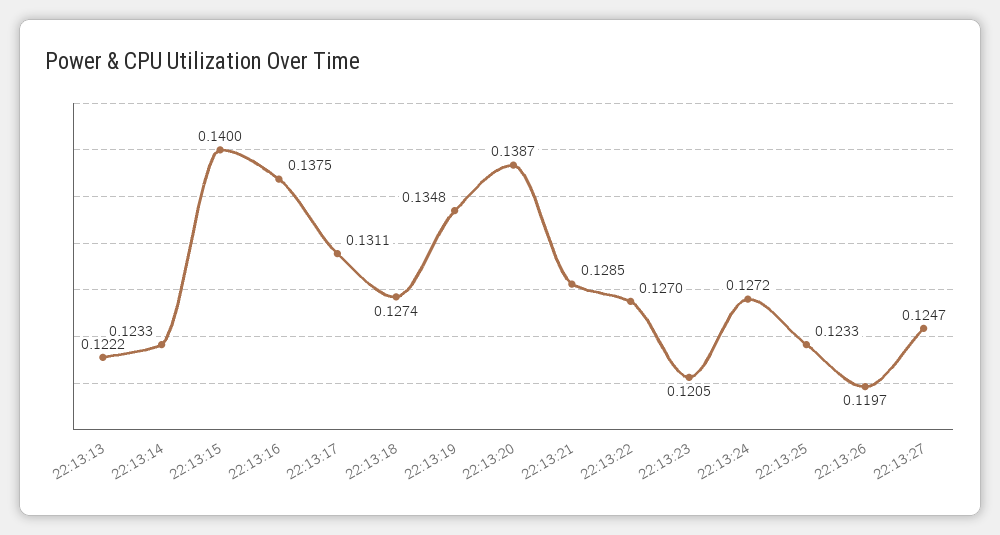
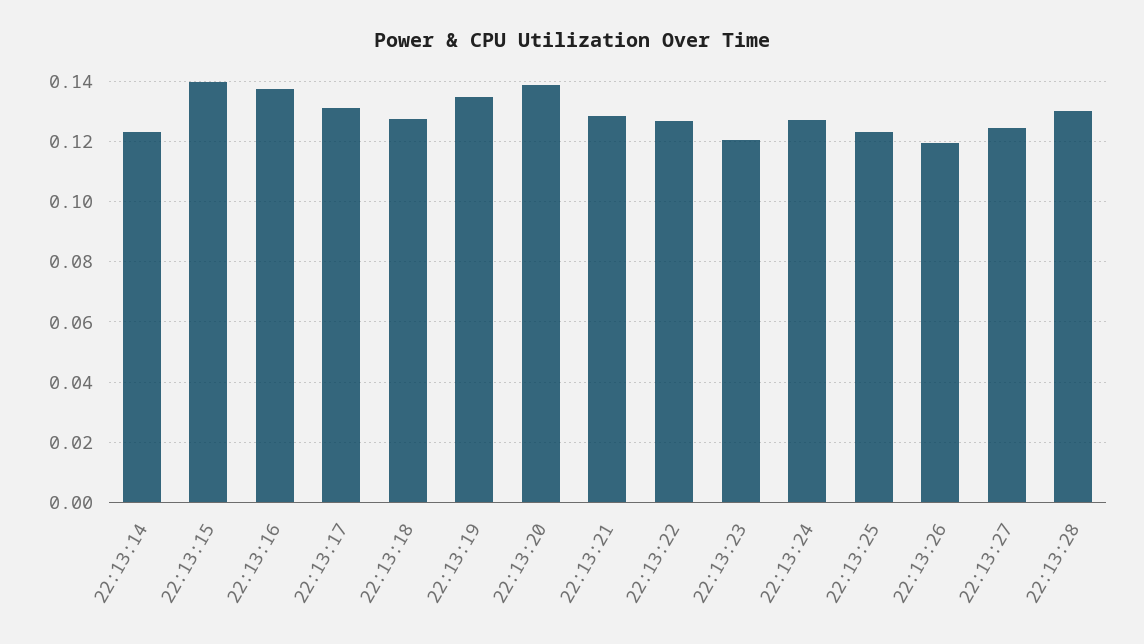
22:13:13: 0.1222 -> none
22:13:28: none -> 0.13

